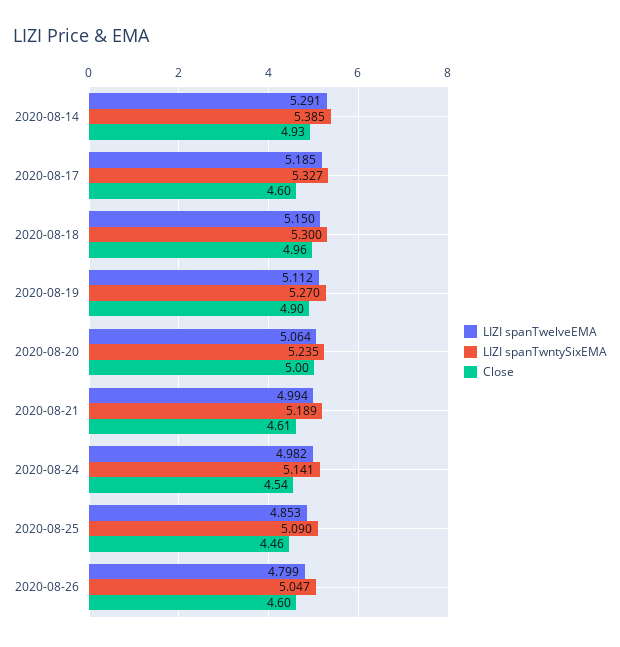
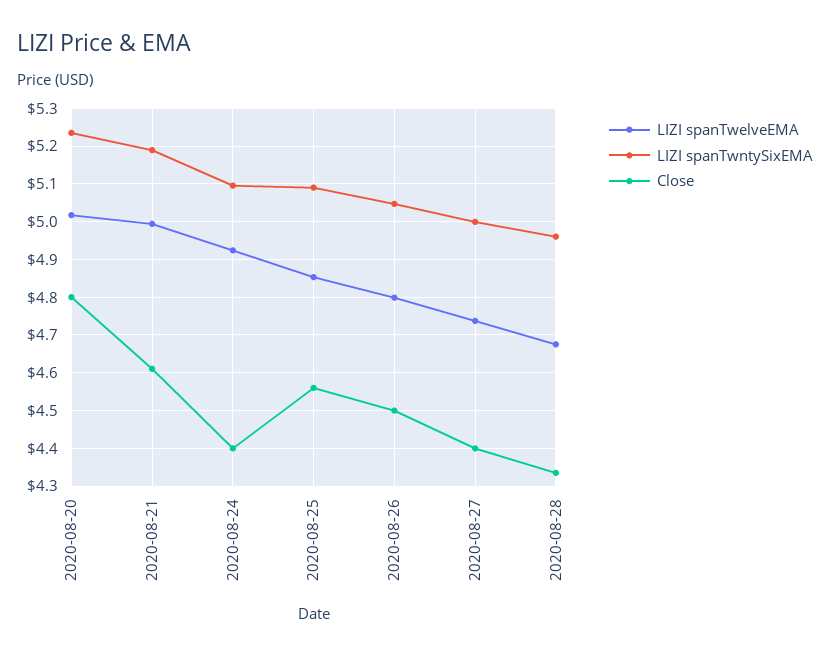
LIZI spanTwelveEMA, 2020-08-14: 5.291 -> none
LIZI spanTwntySixEMA, 2020-08-14: 5.385 -> none
Close, 2020-08-14: 4.93 -> none
LIZI spanTwelveEMA, 2020-08-17: 5.185 -> none
LIZI spanTwntySixEMA, 2020-08-17: 5.327 -> none
Close, 2020-08-17: 4.6 -> none
LIZI spanTwelveEMA, 2020-08-18: 5.15 -> none
LIZI spanTwntySixEMA, 2020-08-18: 5.3 -> none
Close, 2020-08-18: 4.96 -> none
LIZI spanTwelveEMA, 2020-08-19: 5.112 -> none
LIZI spanTwntySixEMA, 2020-08-19: 5.27 -> none
Close, 2020-08-19: 4.9 -> none
LIZI spanTwelveEMA, 2020-08-20: 5.064 -> 5.02
Close, 2020-08-20: 5 -> 4.8
LIZI spanTwelveEMA, 2020-08-24: 4.982 -> 4.92
LIZI spanTwntySixEMA, 2020-08-24: 5.141 -> 5.1
Close, 2020-08-24: 4.54 -> 4.4
Close, 2020-08-25: 4.46 -> 4.56
Close, 2020-08-26: 4.6 -> 4.5
LIZI spanTwelveEMA, 2020-08-27: none -> 4.74
LIZI spanTwntySixEMA, 2020-08-27: none -> 5
Close, 2020-08-27: none -> 4.4
LIZI spanTwelveEMA, 2020-08-28: none -> 4.68
LIZI spanTwntySixEMA, 2020-08-28: none -> 4.96
Close, 2020-08-28: none -> 4.34

